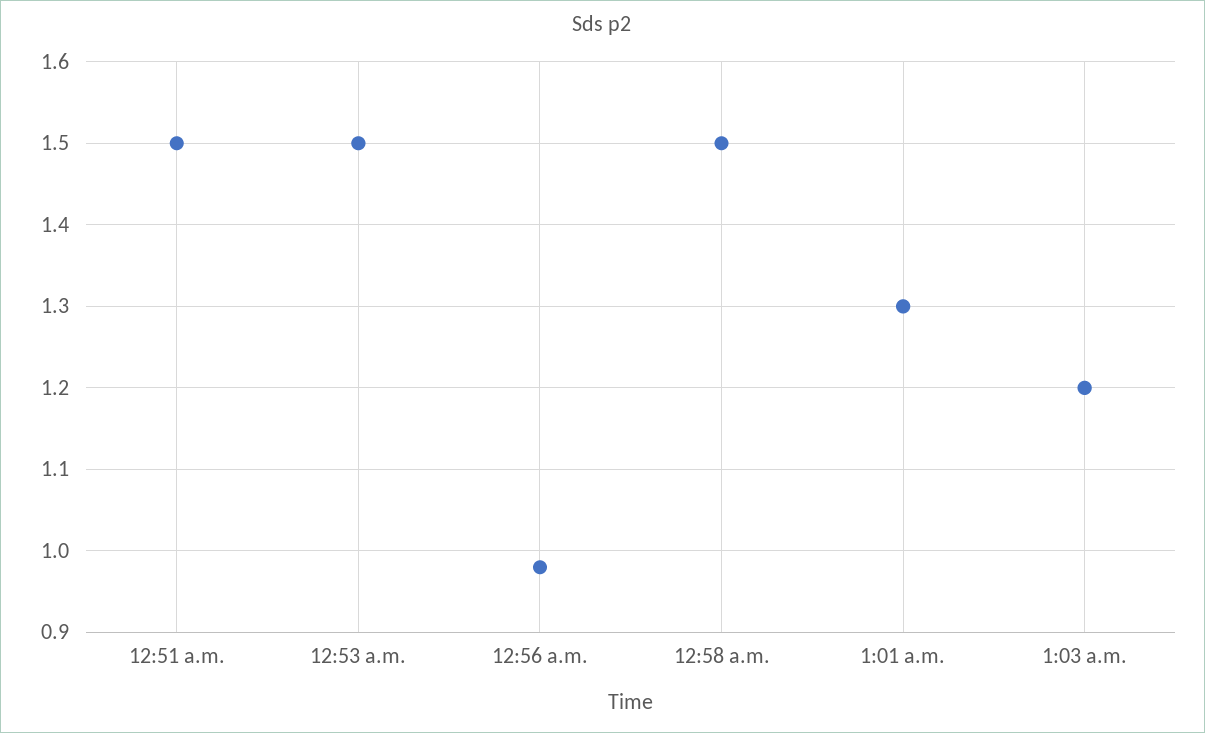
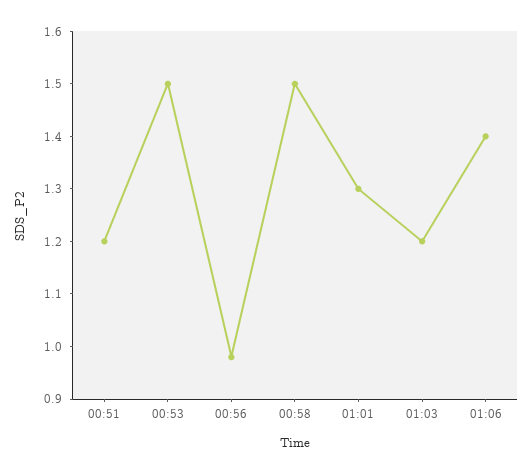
12:51 a.m.: 1.5 -> 1.2
01:06: none -> 1.4

